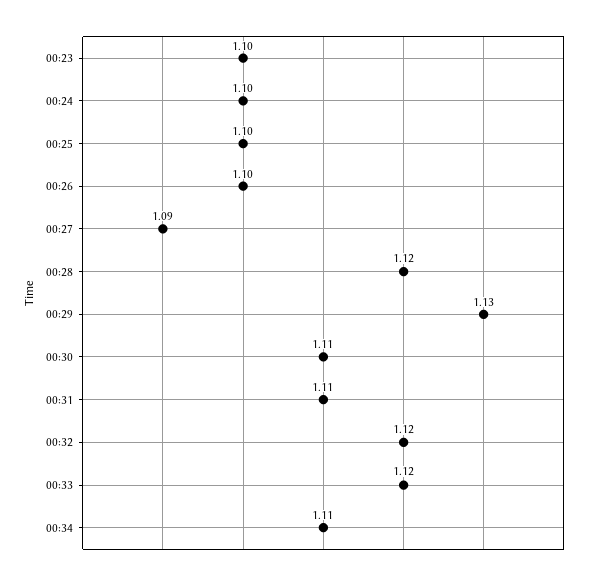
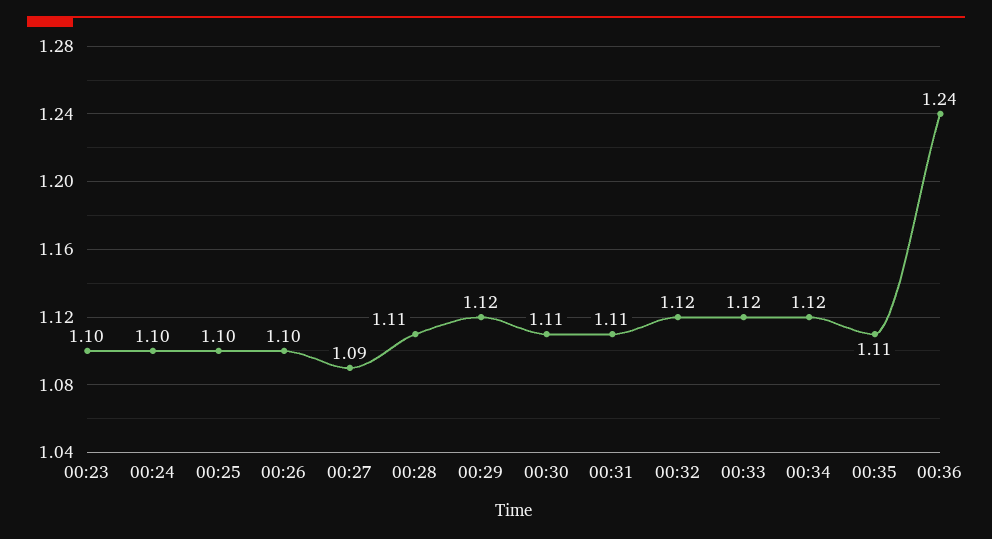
00:28: 1.12 -> 1.11
00:29: 1.13 -> 1.12
00:34: 1.11 -> 1.12
00:35: none -> 1.11
00:36: none -> 1.24

